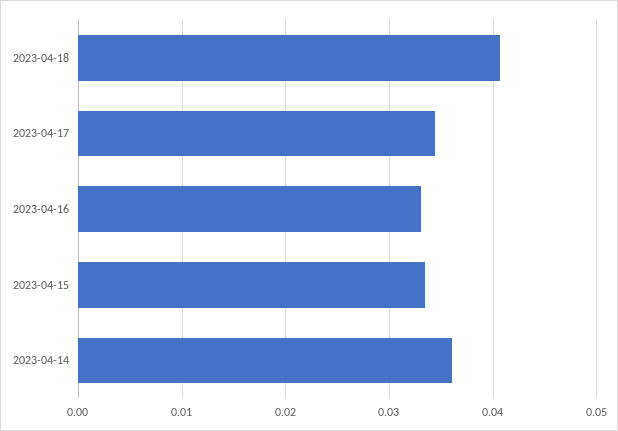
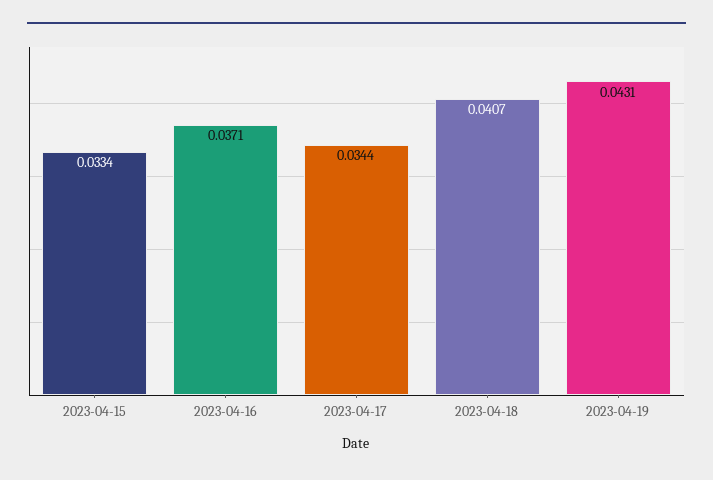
2023-04-16: 0.033 -> 0.0371
2023-04-14: 0.036 -> none
2023-04-19: none -> 0.0431

